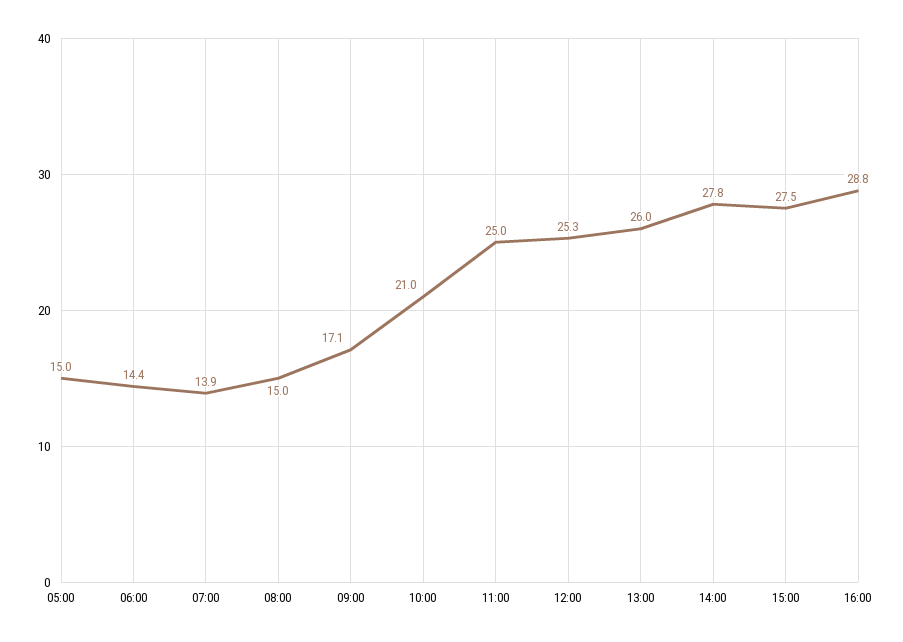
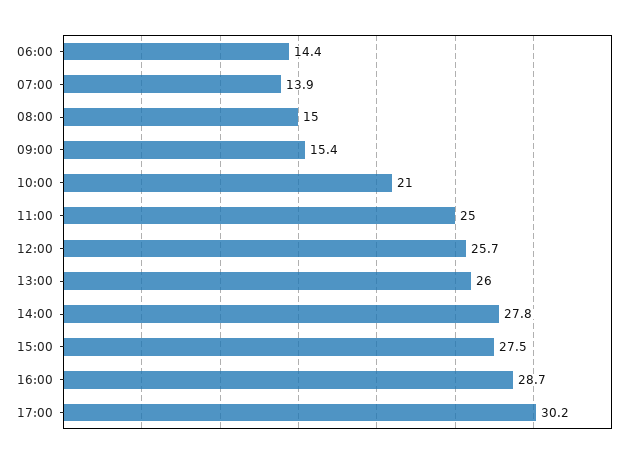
05:00: 15 -> none
09:00: 17.1 -> 15.4
12:00: 25.3 -> 25.7
16:00: 28.8 -> 28.7
17:00: none -> 30.2

